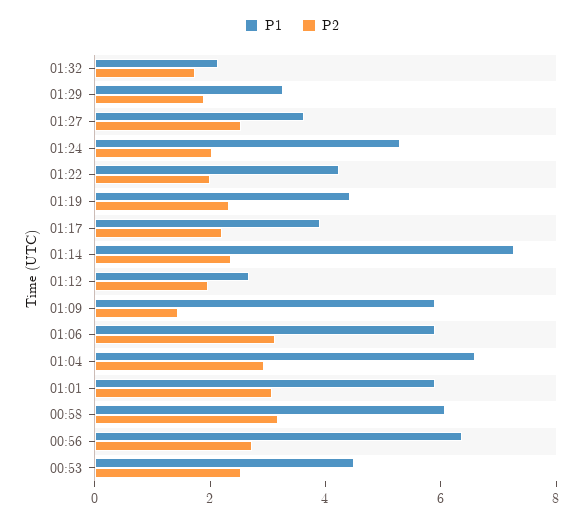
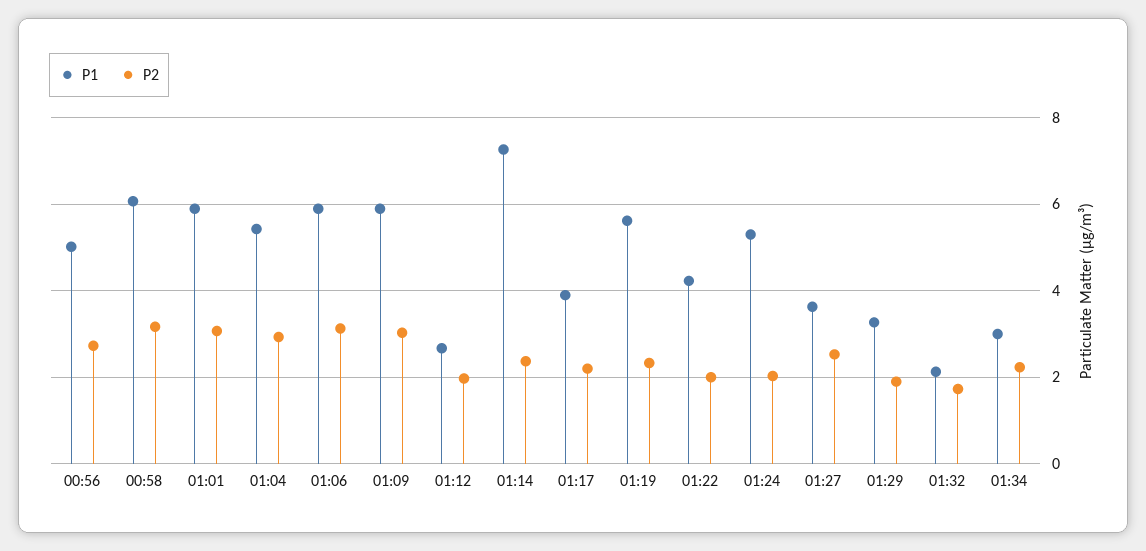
P1, 01:19: 4.5 -> 5.6
P2, 01:09: 1.5 -> 3
P1, 01:04: 6.5 -> 5.4
P1, 00:56: 6.5 -> 5
P1, 00:53: 4.5 -> none
P2, 00:53: 2.5 -> none
P1, 01:34: none -> 3
P2, 01:34: none -> 2.2

